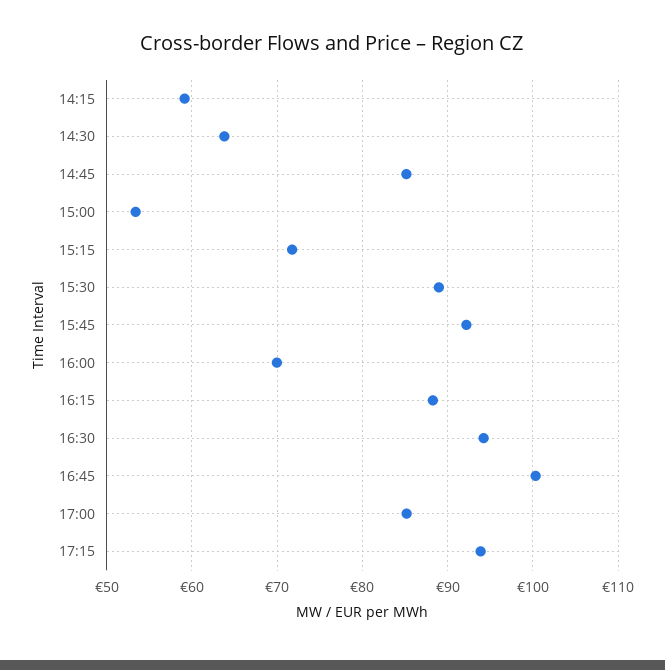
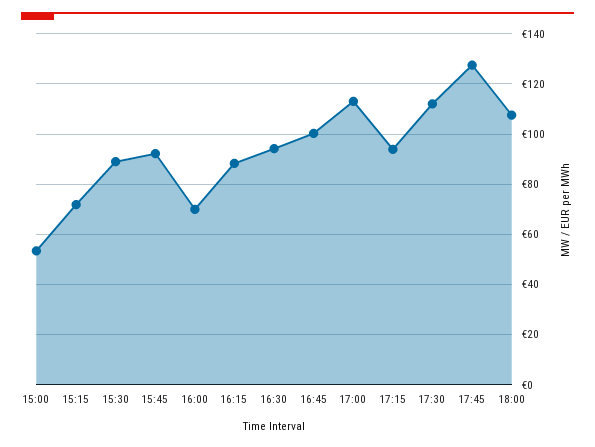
14:15: 59 -> none
14:30: 64 -> none
14:45: 85 -> none
17:00: 85 -> 112.5
17:30: none -> 112.5
17:45: none -> 127.5
18:00: none -> 107.5

